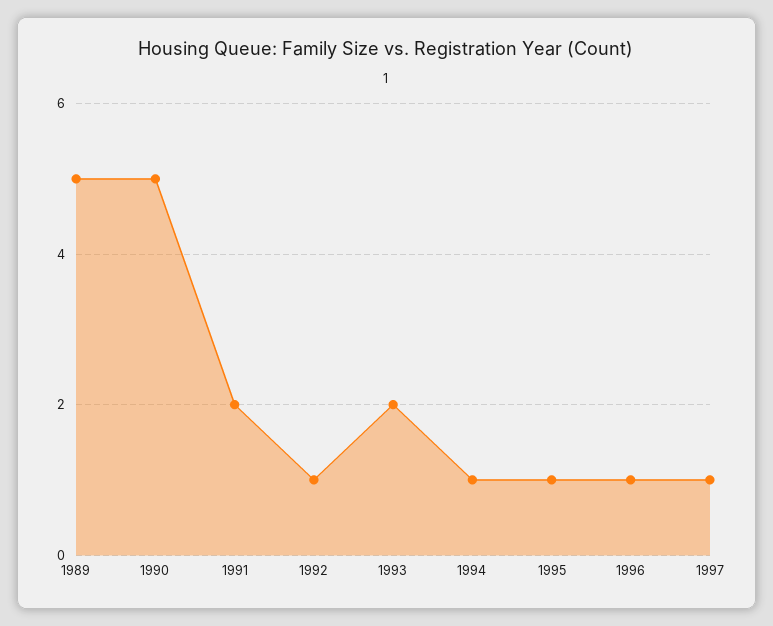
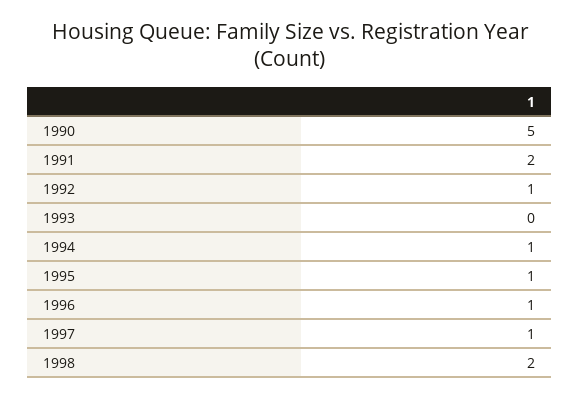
1989: 5 -> none
1993: 2 -> 0
1998: none -> 2

